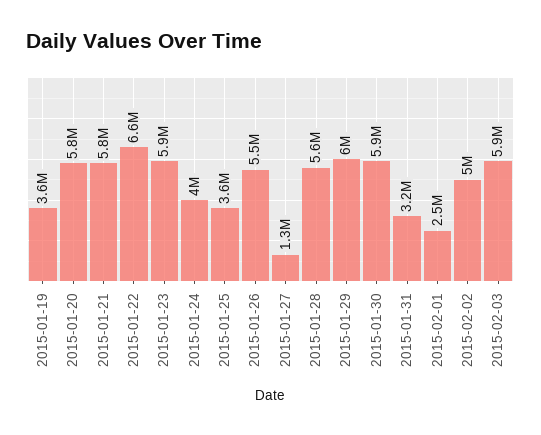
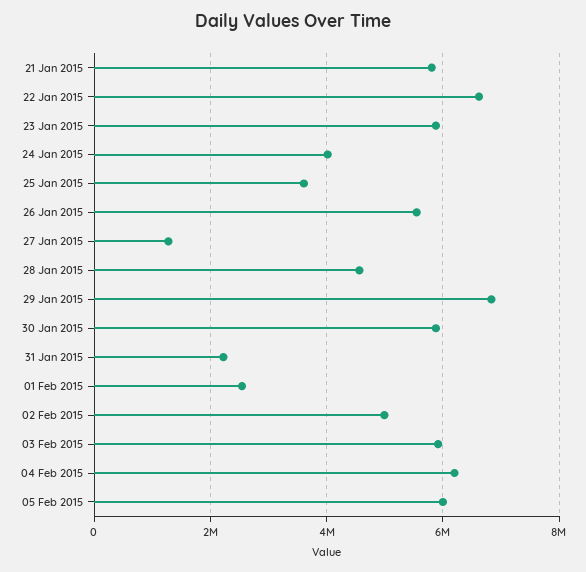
2015-01-19: 3600000 -> none
2015-01-20: 5800000 -> none
2015-01-28: 5600000 -> 4600000
2015-01-29: 6000000 -> 6800000
2015-01-31: 3200000 -> 2200000
04 Feb 2015: none -> 6200000
05 Feb 2015: none -> 6000000

